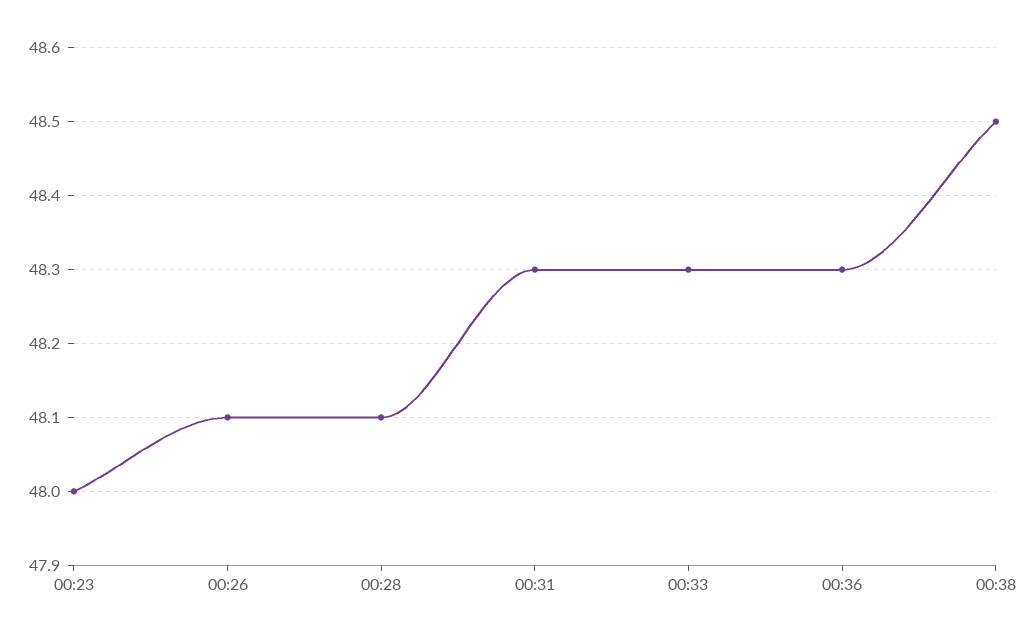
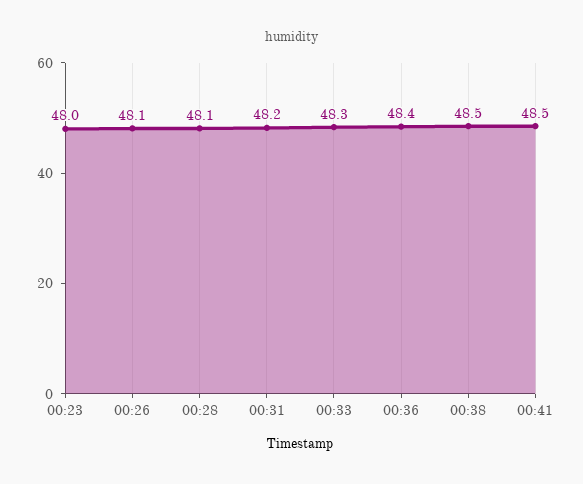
00:31: 48.3 -> 48.2
00:36: 48.3 -> 48.4
00:41: none -> 48.5

